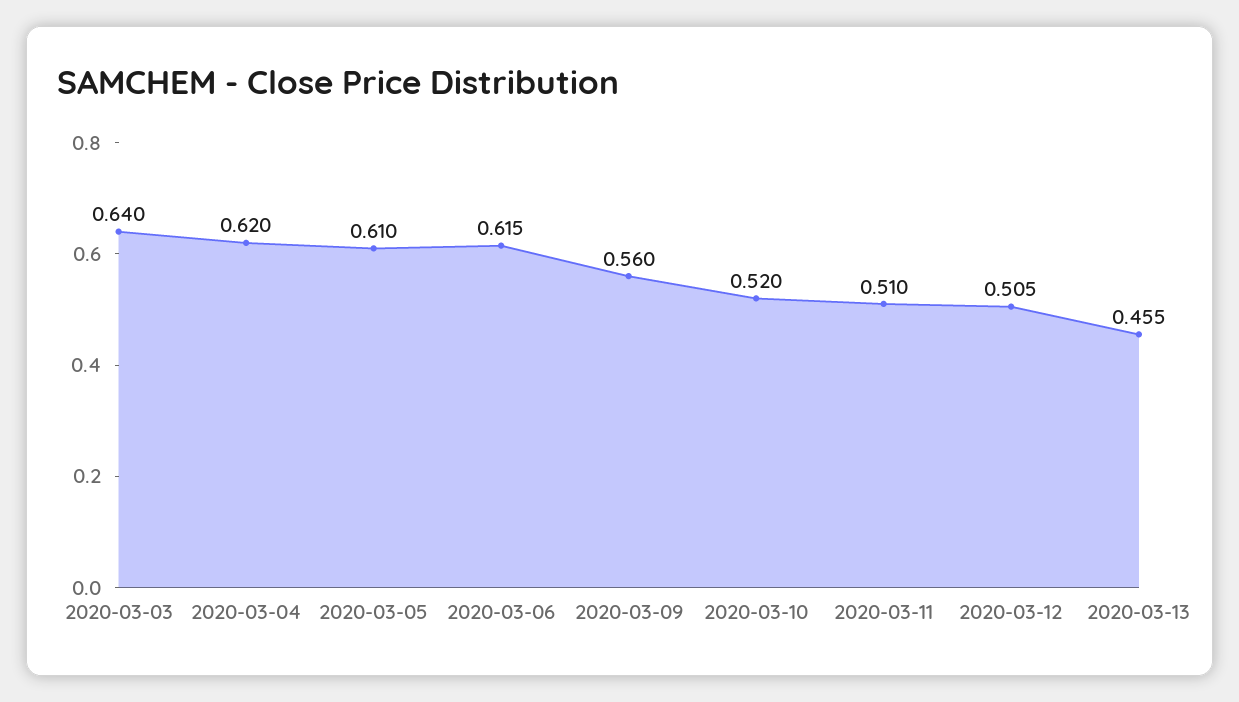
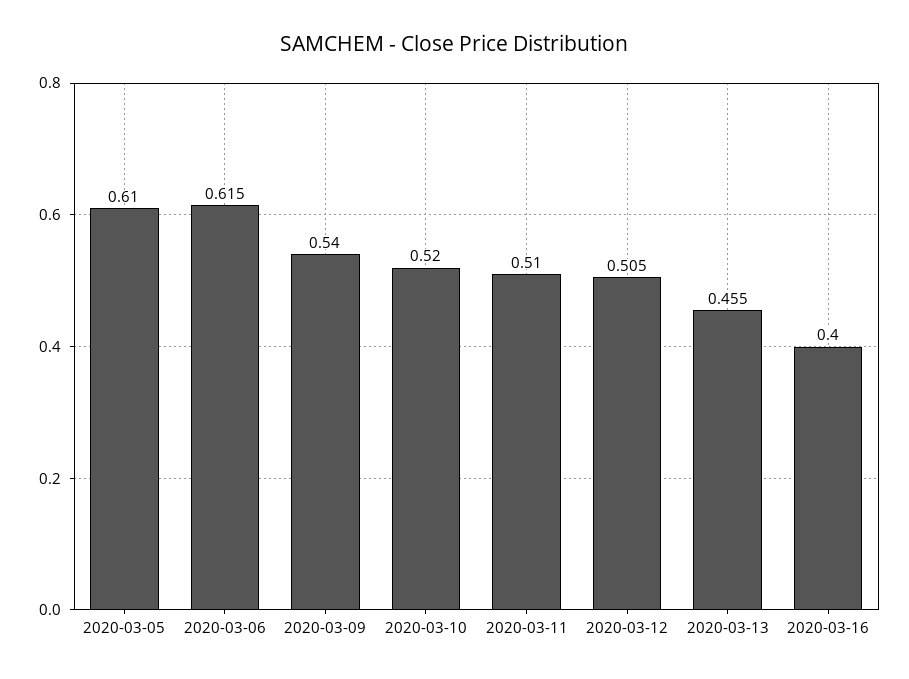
2020-03-03: 0.64 -> none
2020-03-04: 0.62 -> none
2020-03-09: 0.56 -> 0.54
2020-03-16: none -> 0.4

